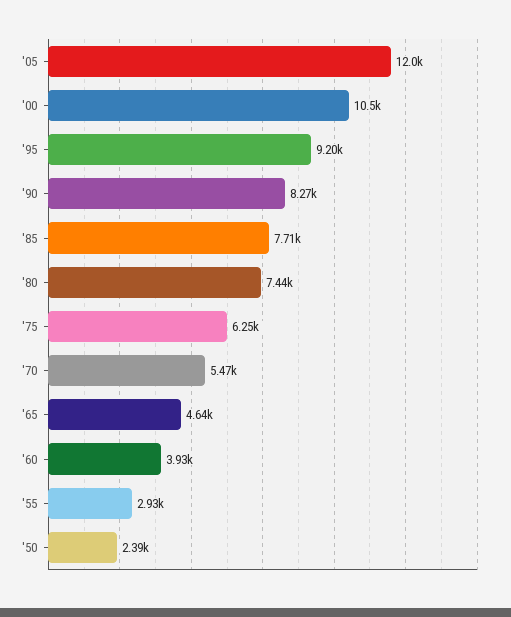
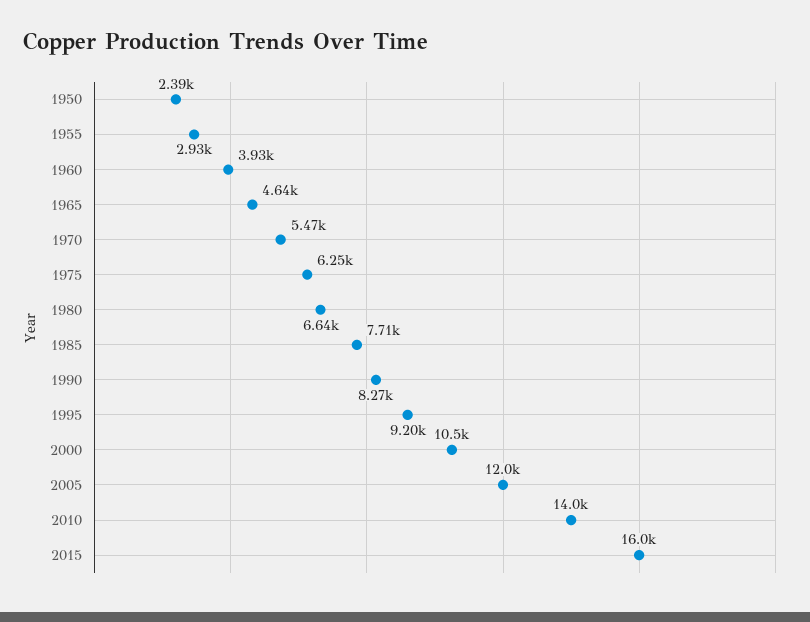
'80: 7440 -> 6640
2010: none -> 14000
2015: none -> 16000

